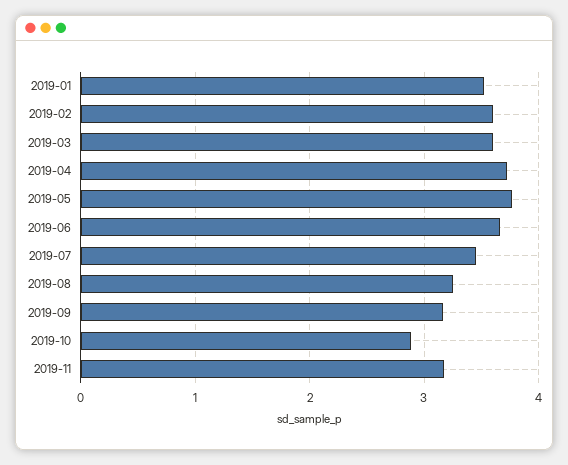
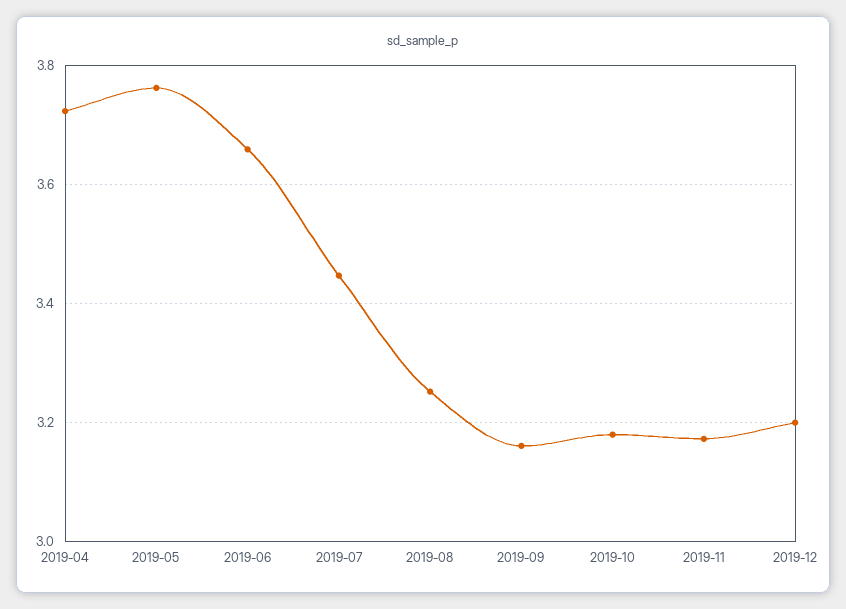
2019-01: 3.5 -> none
2019-02: 3.6 -> none
2019-03: 3.6 -> none
2019-10: 2.9 -> 3.18
2019-12: none -> 3.2

